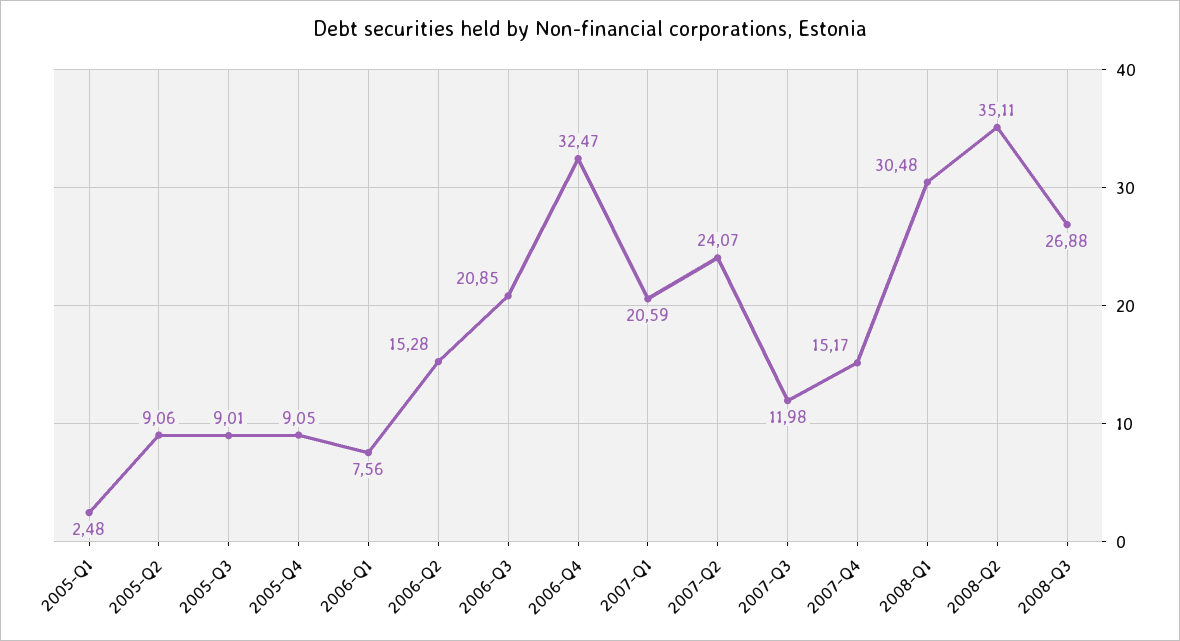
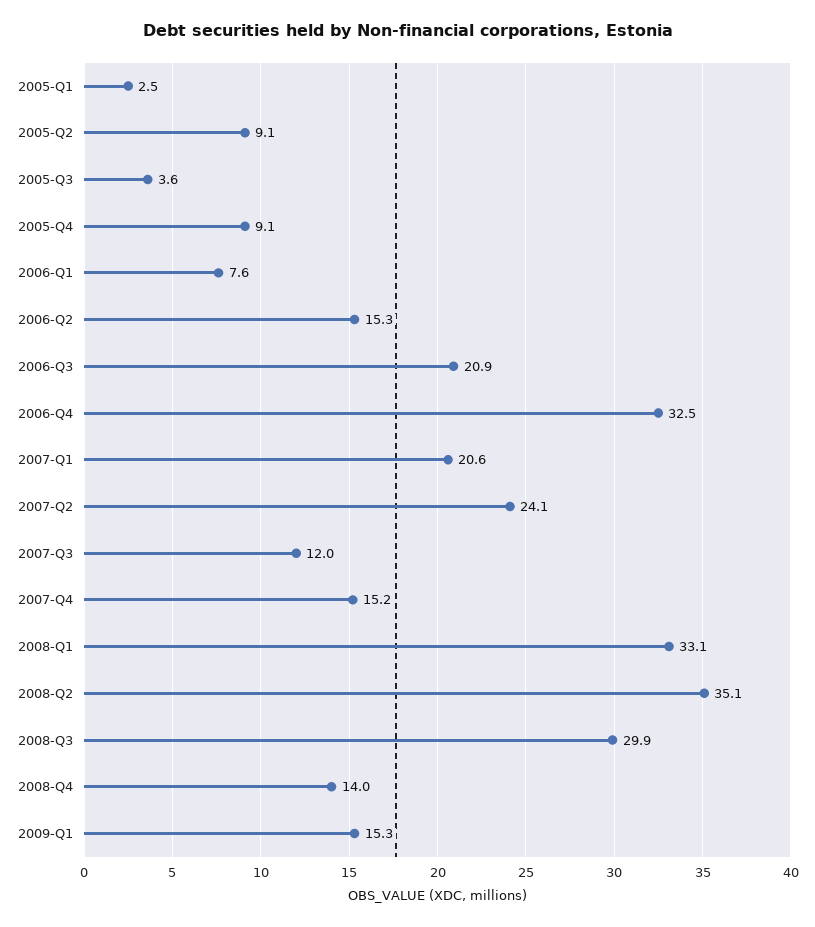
2005-Q3: 9.01 -> 3.6
2008-Q1: 30.48 -> 33.1
2008-Q3: 26.88 -> 29.9
2008-Q4: none -> 14
2009-Q1: none -> 15.3

